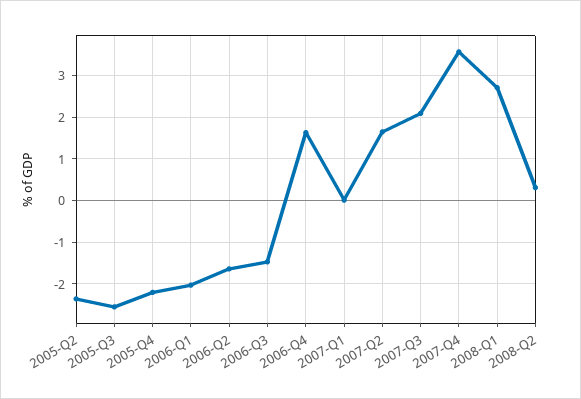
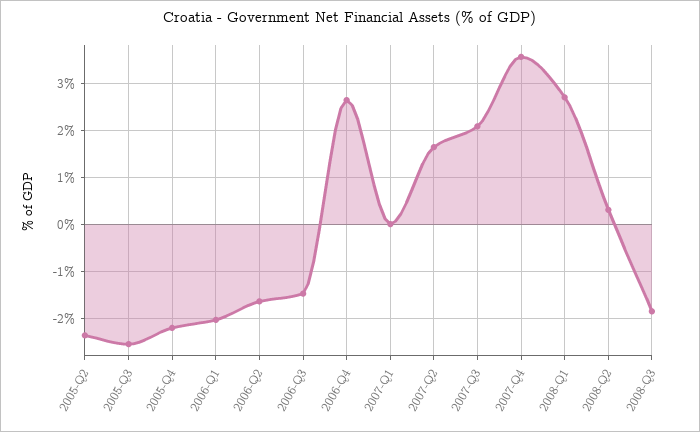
2006-Q4: 1.6 -> 2.6
2008-Q3: none -> -1.8

